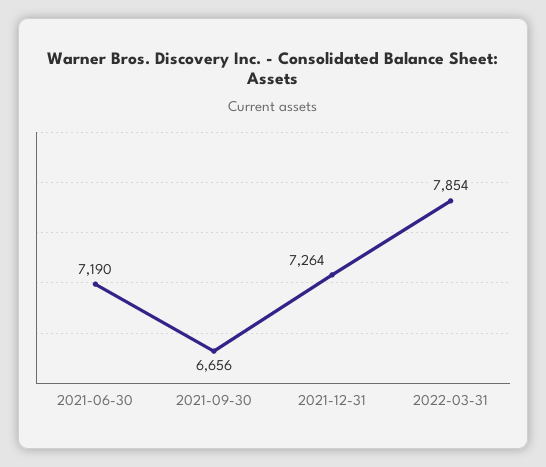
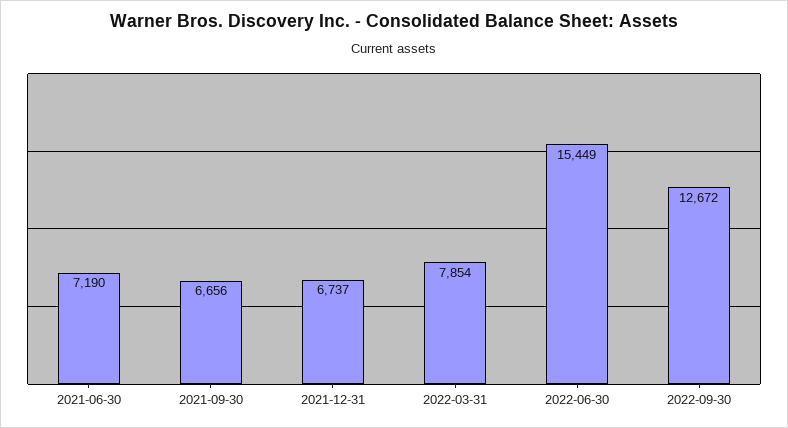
2021-12-31: 7264 -> 6737
2022-06-30: none -> 15449
2022-09-30: none -> 12672

